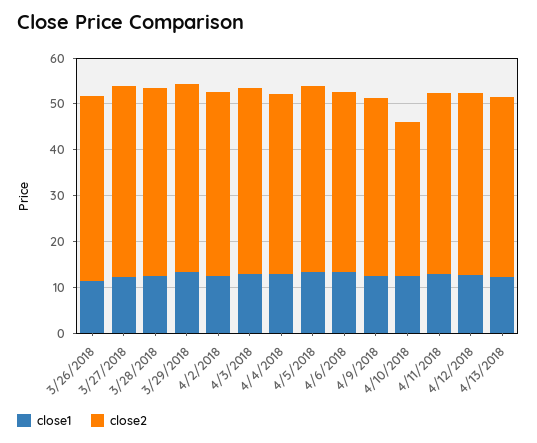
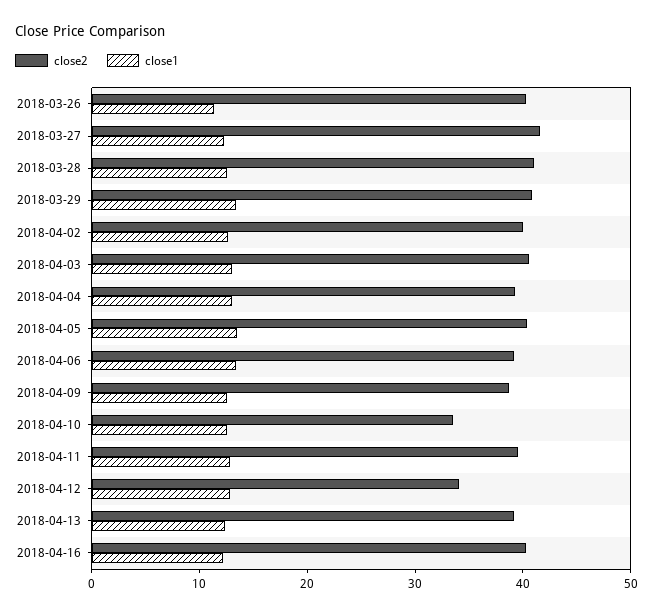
close2, 4/12/2018: 40 -> 34
close2, 2018-04-16: none -> 40
close1, 2018-04-16: none -> 12

